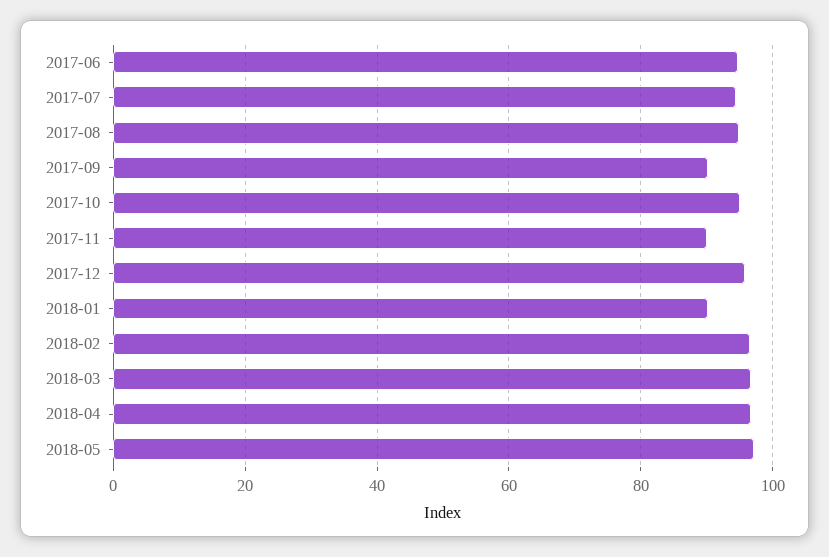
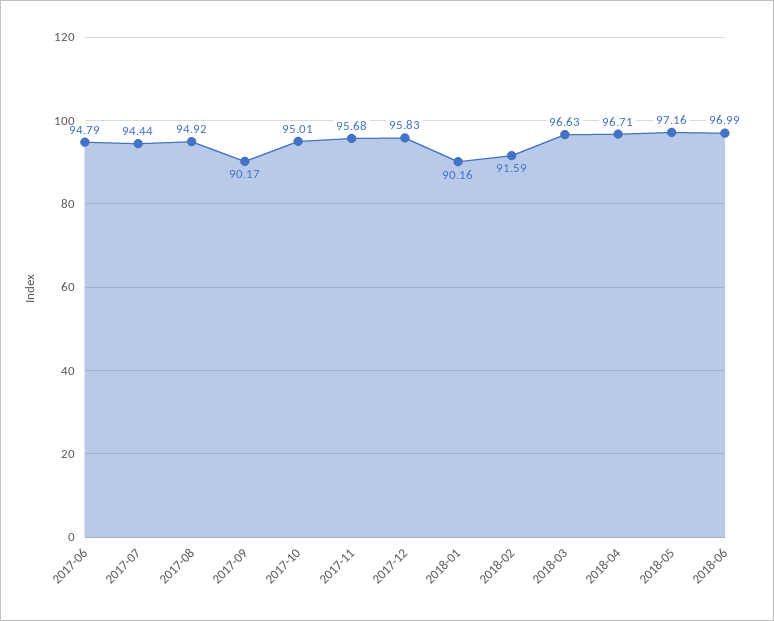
2017-11: 90 -> 95.68
2018-02: 96 -> 91.59
2018-06: none -> 96.99

